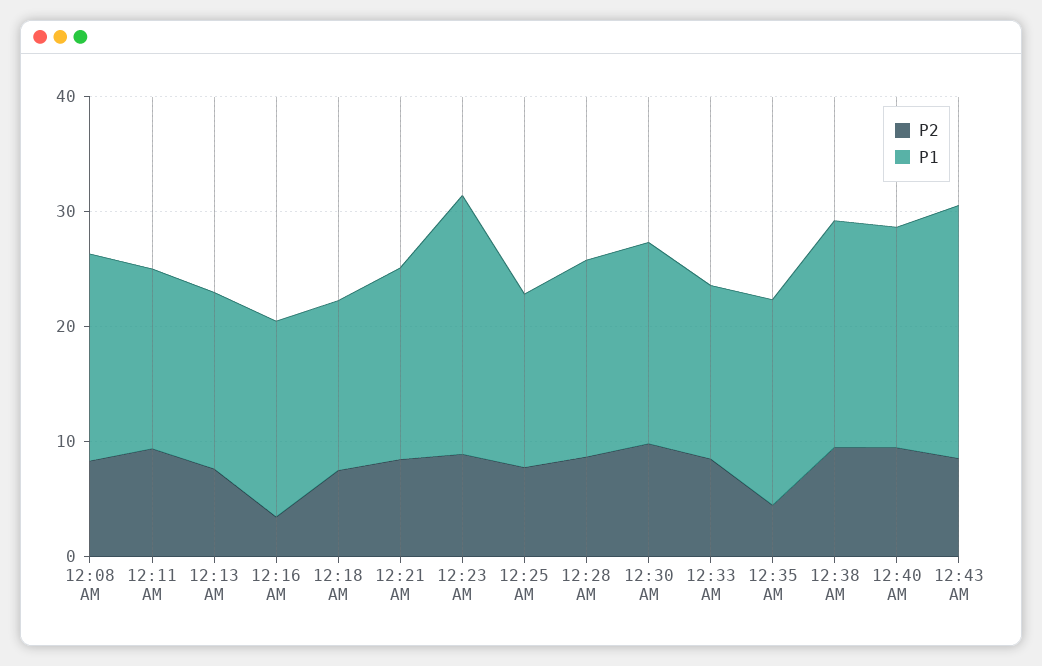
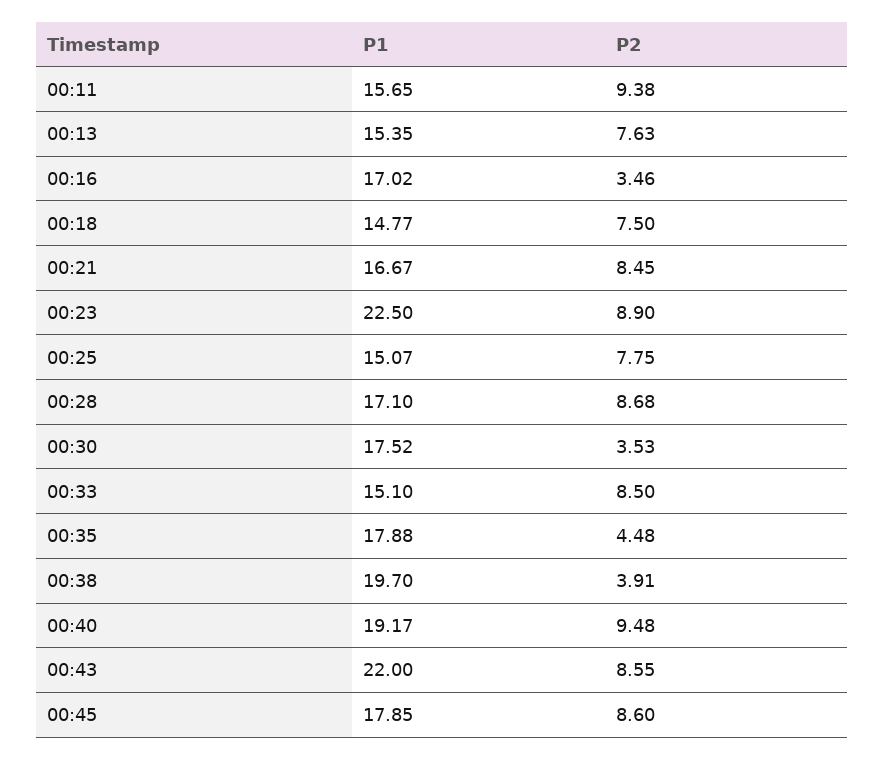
P2, 12:08 AM: 8 -> none
P1, 12:08 AM: 18 -> none
P2, 12:30 AM: 10 -> 3.53
P2, 12:38 AM: 10 -> 3.91
P1, 00:45: none -> 17.85
P2, 00:45: none -> 8.6

